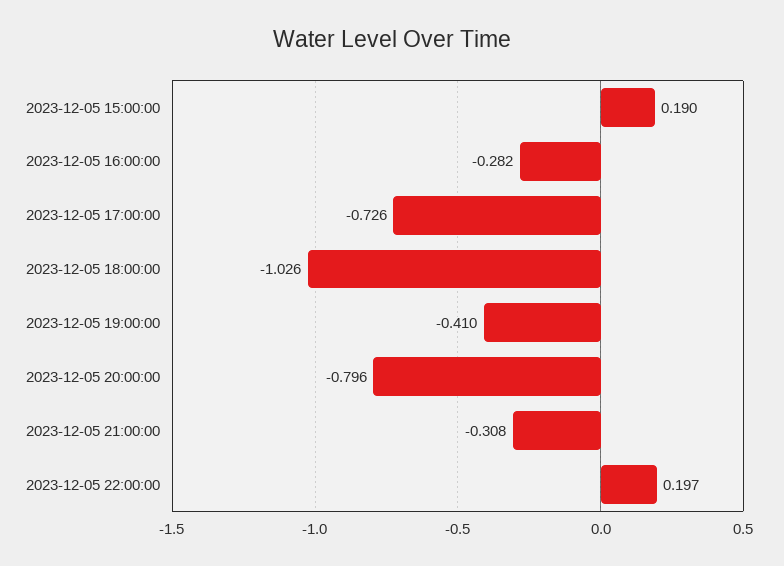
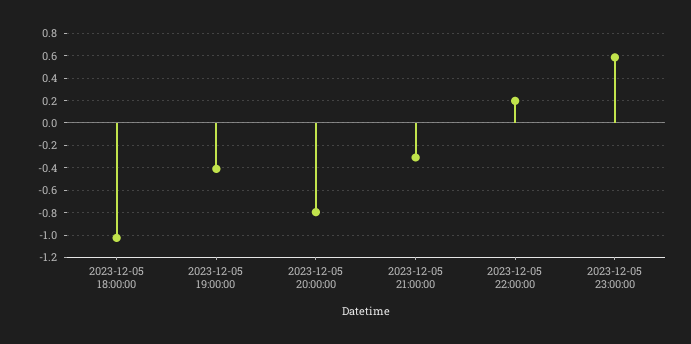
2023-12-05 15:00:00: 0.19 -> none
2023-12-05 16:00:00: -0.282 -> none
2023-12-05 17:00:00: -0.726 -> none
2023-12-05 23:00:00: none -> 0.6

